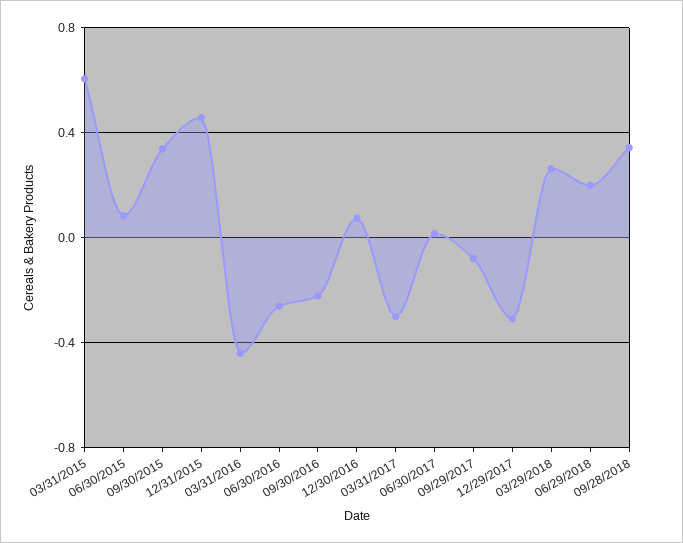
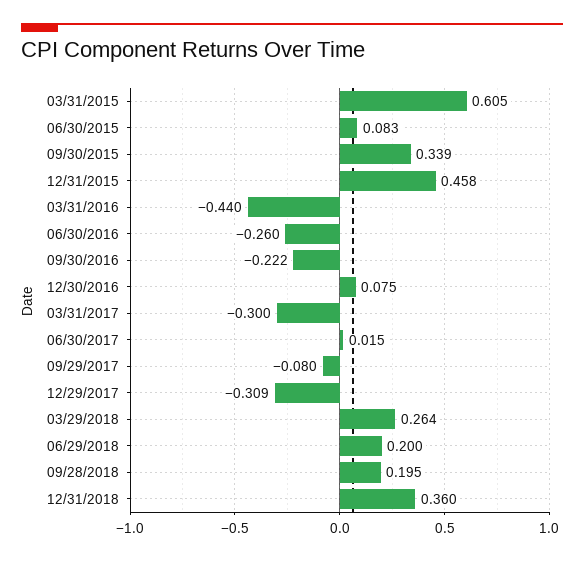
09/28/2018: 0.35 -> 0.195
12/31/2018: none -> 0.36

